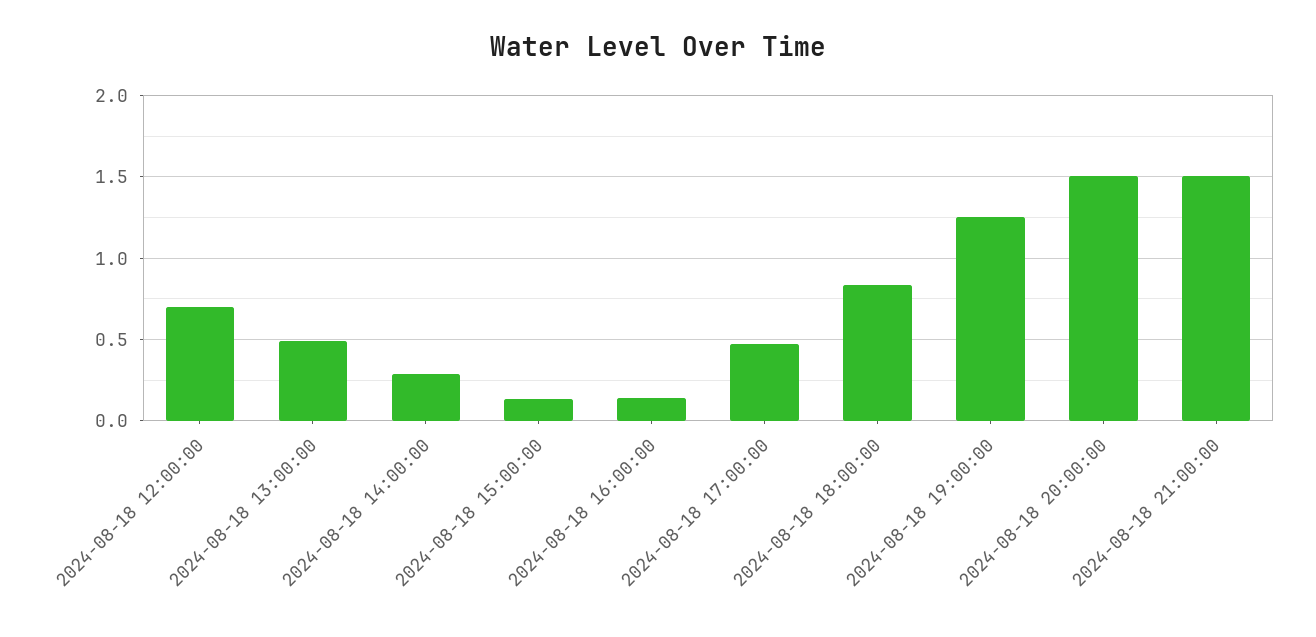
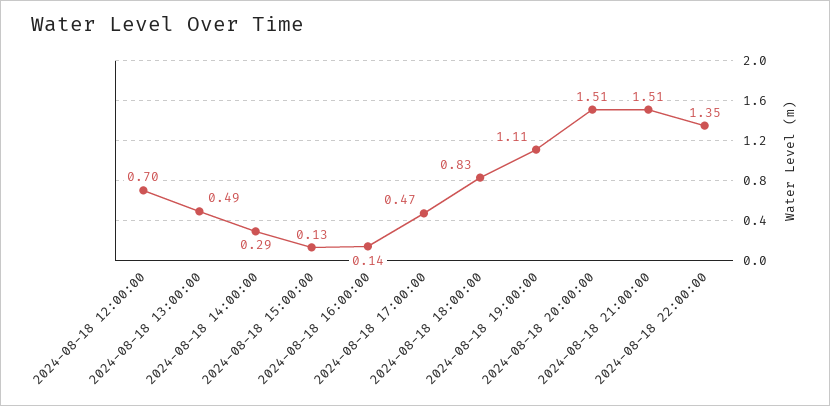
2024-08-18 19:00:00: 1.25 -> 1.11
2024-08-18 22:00:00: none -> 1.35

